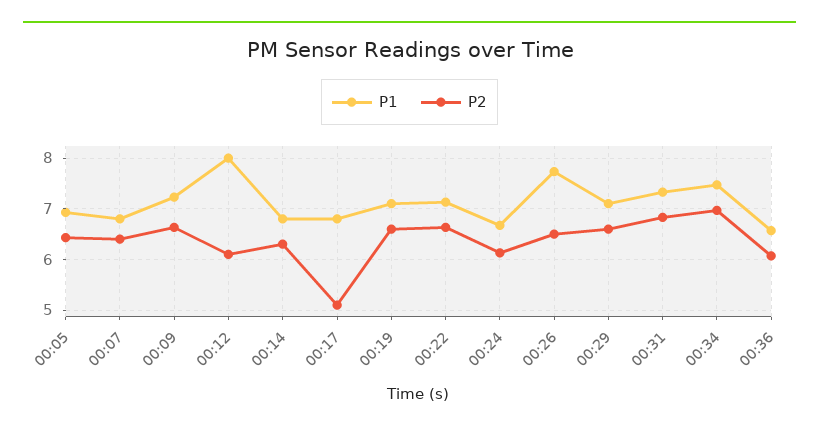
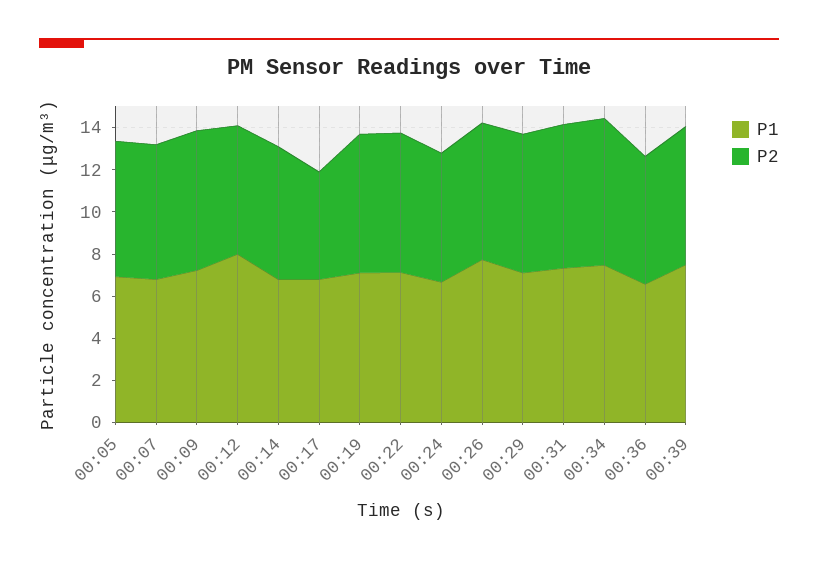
P1, 00:39: none -> 7.5
P2, 00:39: none -> 6.5

